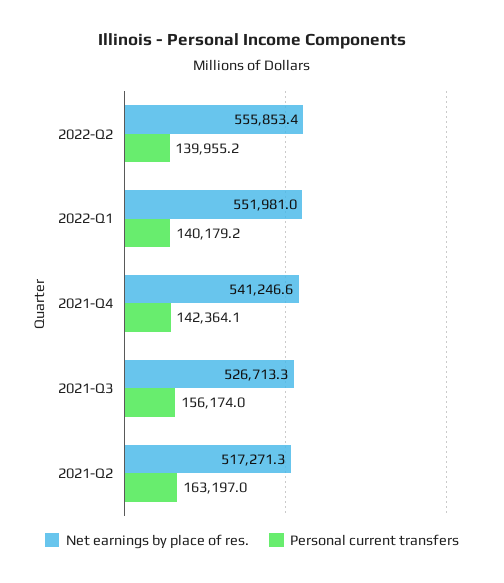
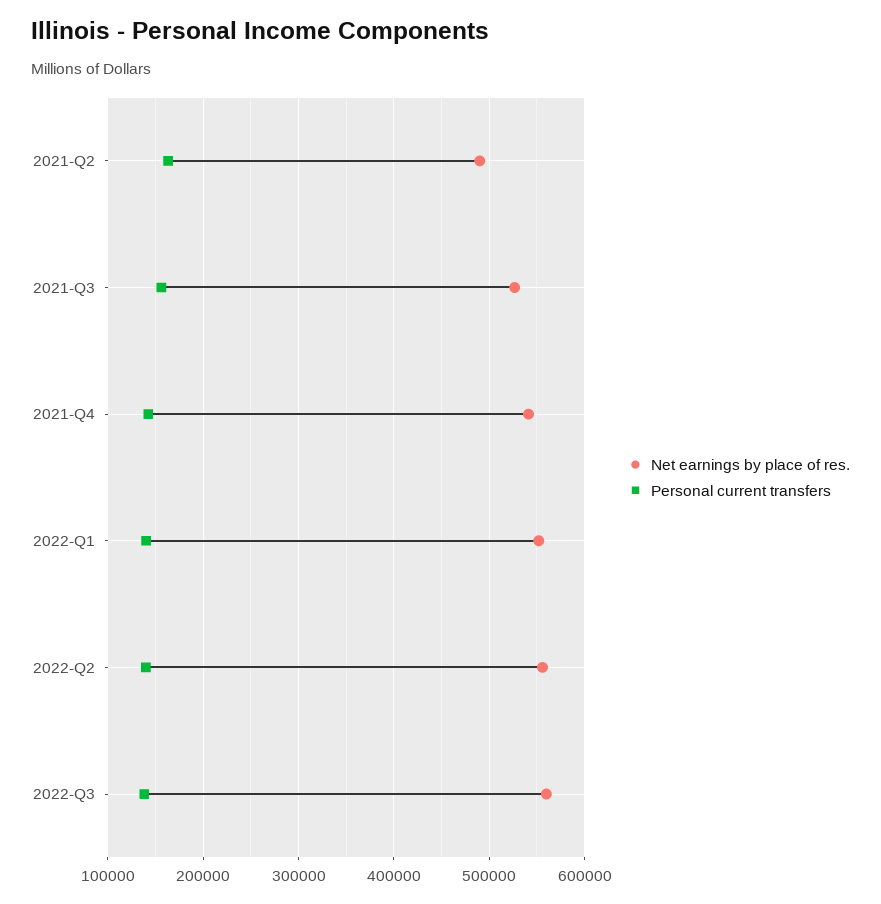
Net earnings by place of res., 2021-Q2: 517271.3 -> 490000
Net earnings by place of res., 2022-Q3: none -> 560000
Personal current transfers, 2022-Q3: none -> 140000

